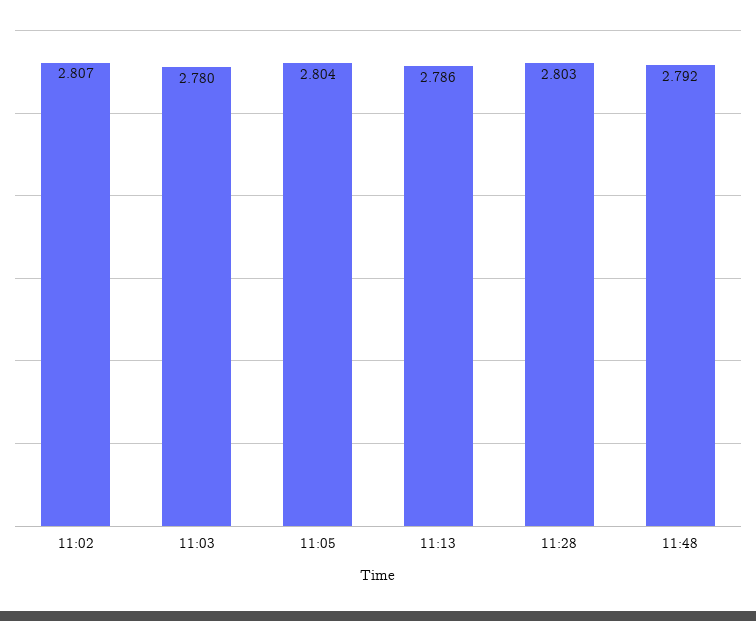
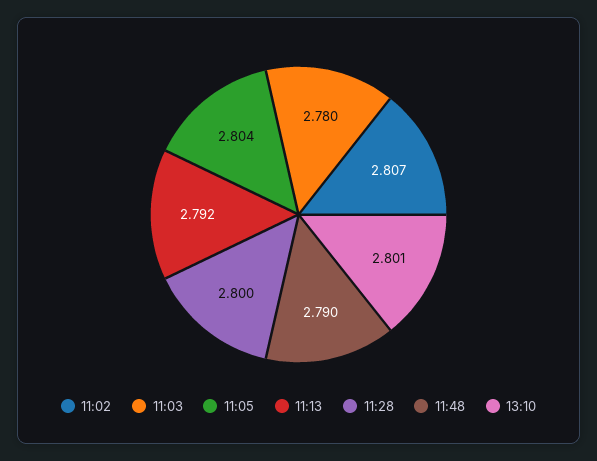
11:13: 2.786 -> 2.792
11:28: 2.803 -> 2.8
11:48: 2.792 -> 2.79
13:10: none -> 2.801

